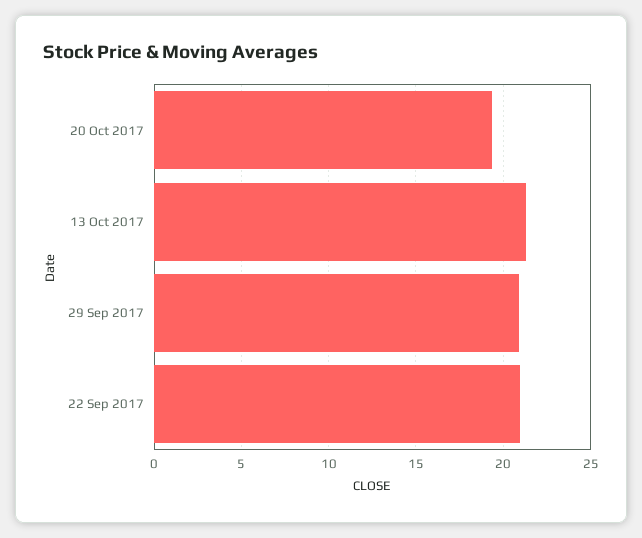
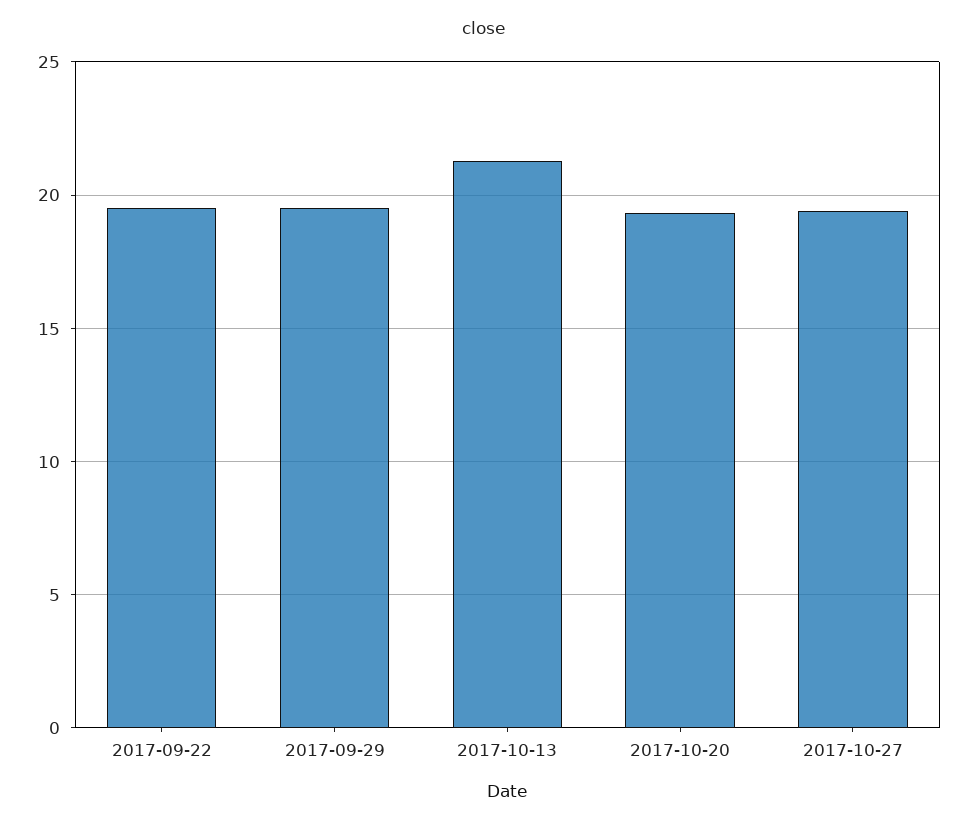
29 Sep 2017: 21 -> 19.5
22 Sep 2017: 21 -> 19.5
2017-10-27: none -> 19.5

